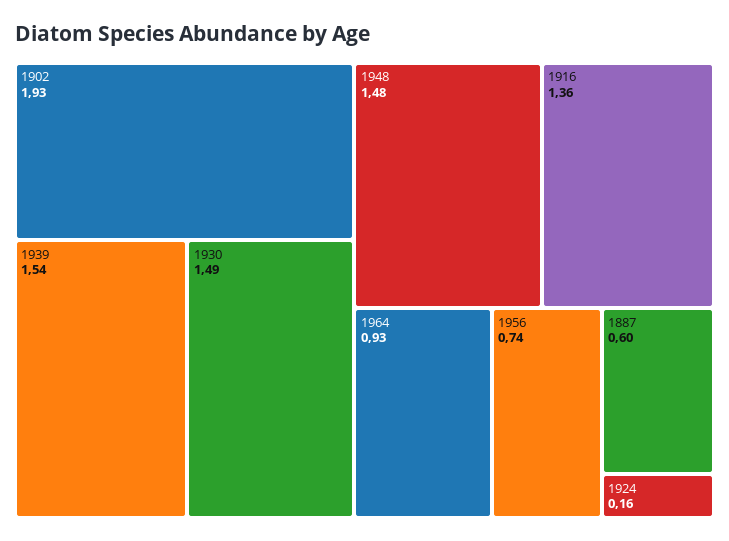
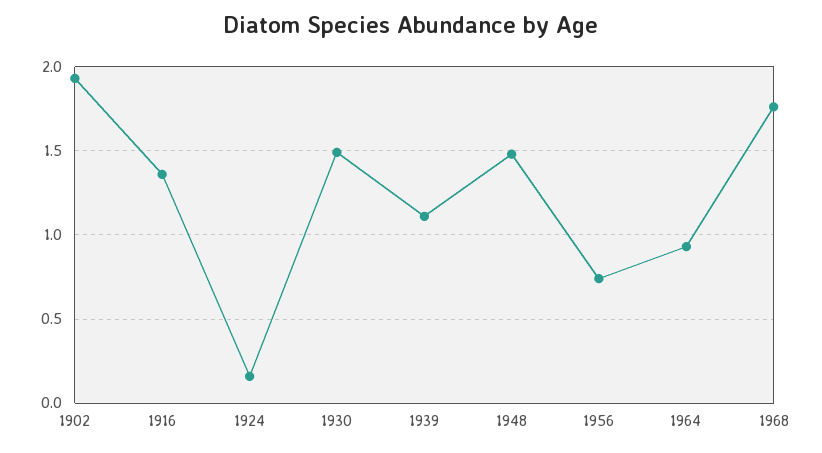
1939: 1.54 -> 1.1
1887: 0.6 -> none
1968: none -> 1.75

